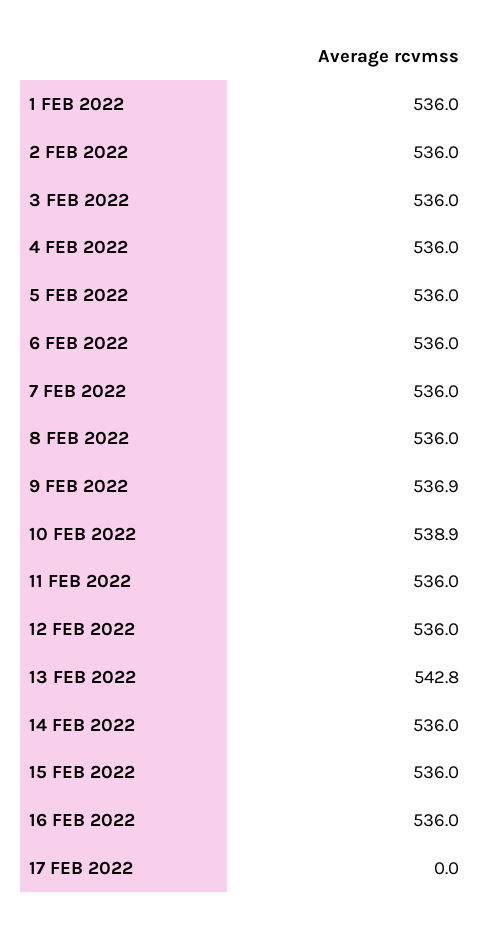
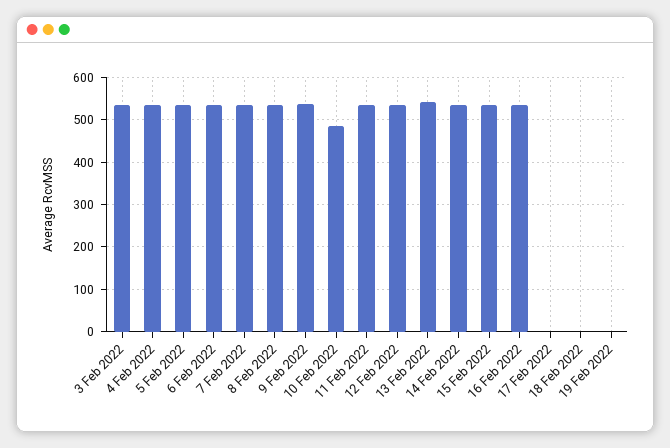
1 FEB 2022: 536 -> none
2 FEB 2022: 536 -> none
10 FEB 2022: 538.9 -> 480
18 Feb 2022: none -> 0
19 Feb 2022: none -> 0

